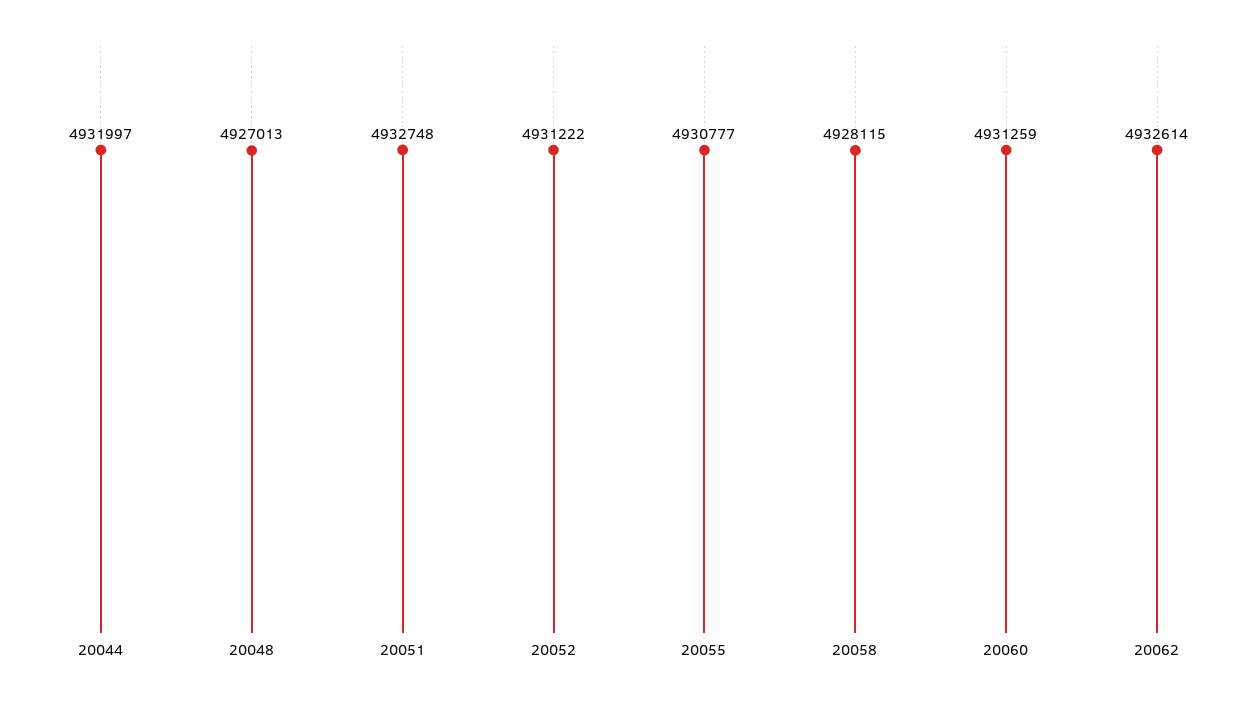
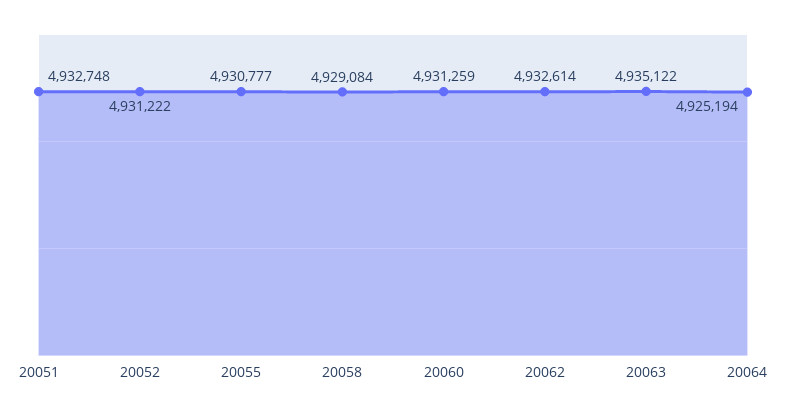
20044: 4931997 -> none
20048: 4927013 -> none
20058: 4928115 -> 4929084
20063: none -> 4935122
20064: none -> 4925194

